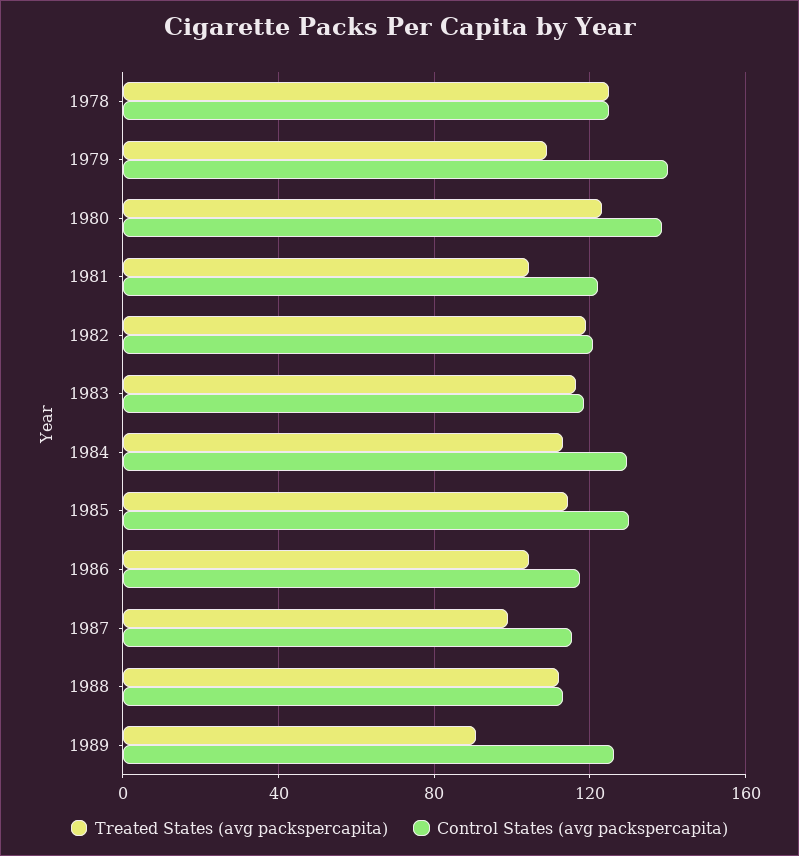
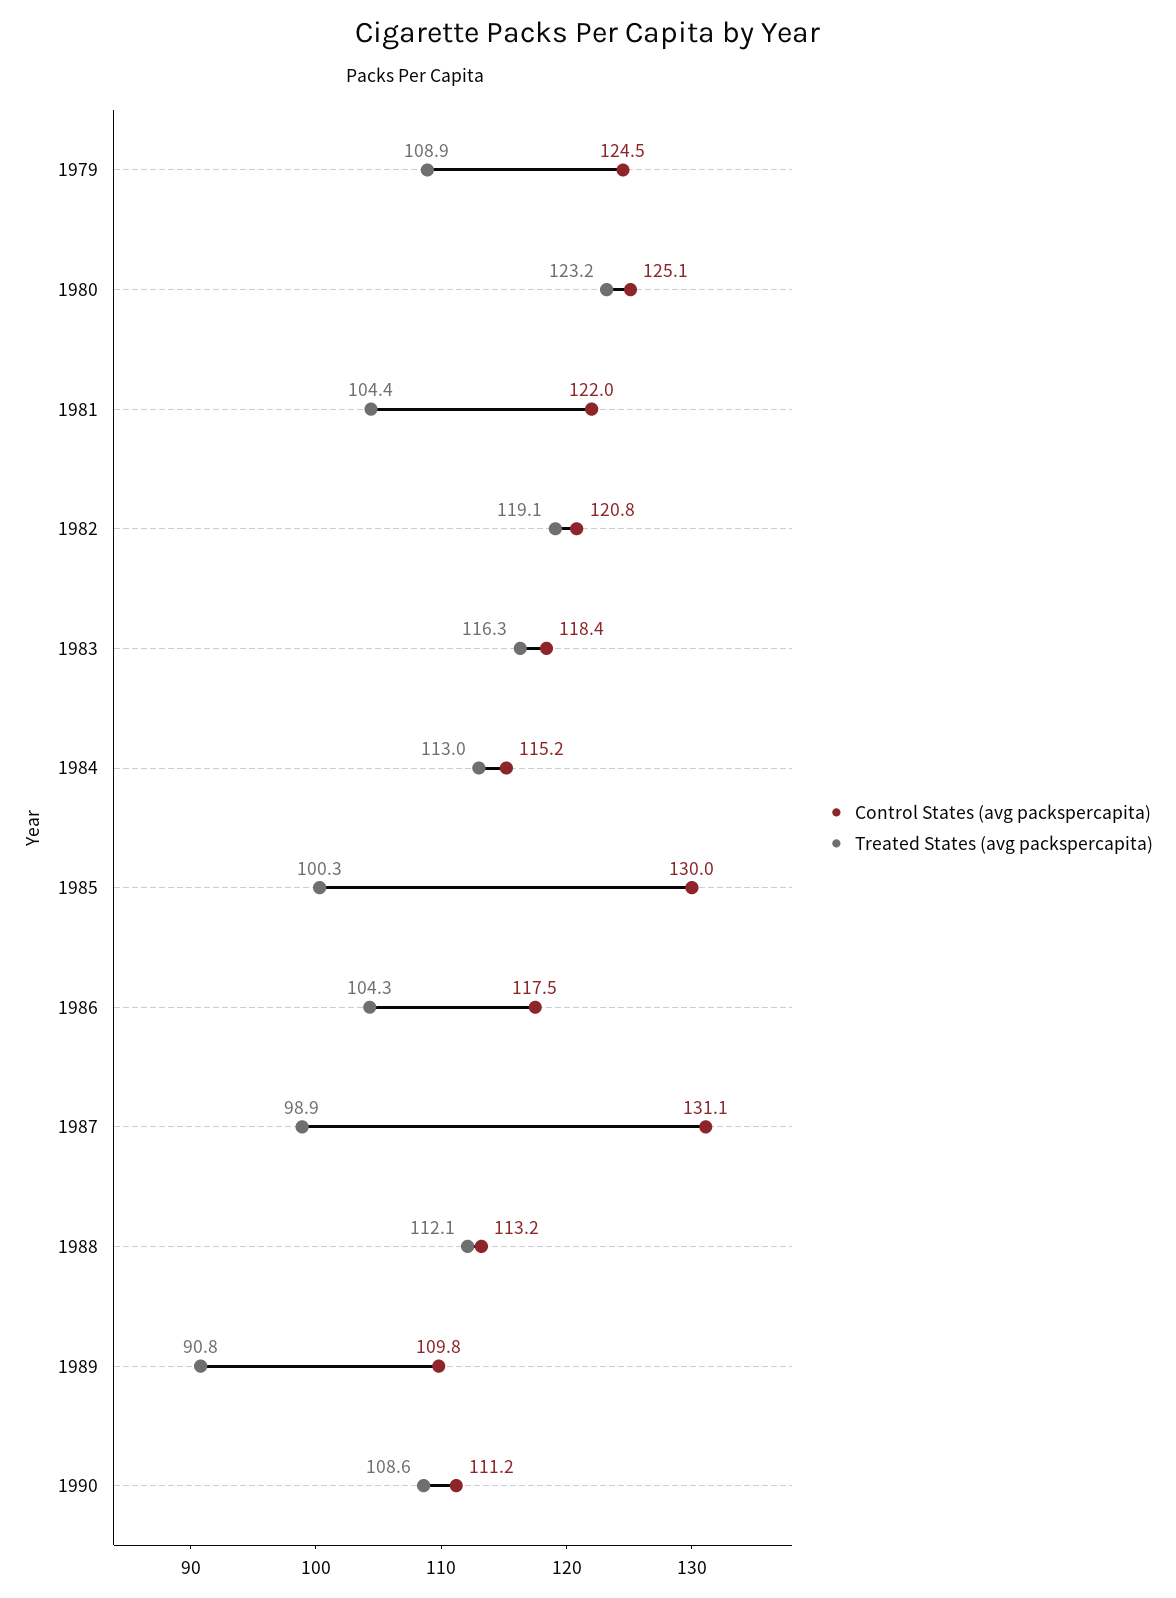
Treated States (avg packspercapita), 1978: 125 -> none
Control States (avg packspercapita), 1978: 125 -> none
Control States (avg packspercapita), 1979: 140 -> 124.5
Control States (avg packspercapita), 1980: 140 -> 125.1
Control States (avg packspercapita), 1984: 130 -> 115.2
Treated States (avg packspercapita), 1985: 115 -> 100.3
Control States (avg packspercapita), 1987: 115 -> 131.1
Control States (avg packspercapita), 1989: 125 -> 109.8
Control States (avg packspercapita), 1990: none -> 111.2
Treated States (avg packspercapita), 1990: none -> 108.6

